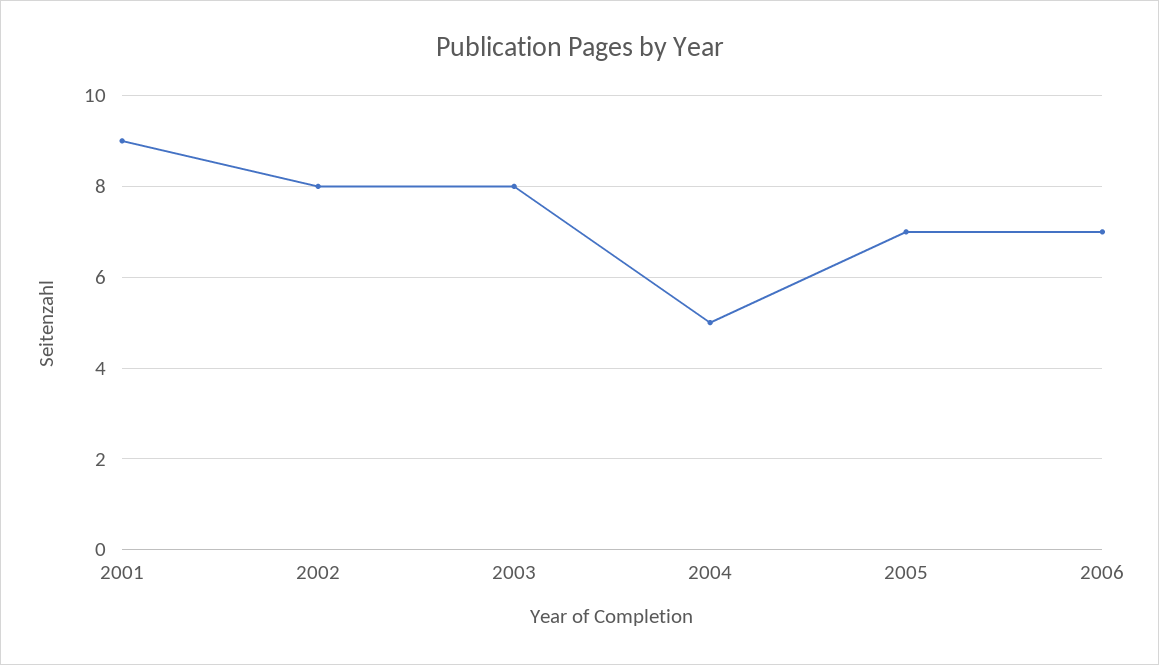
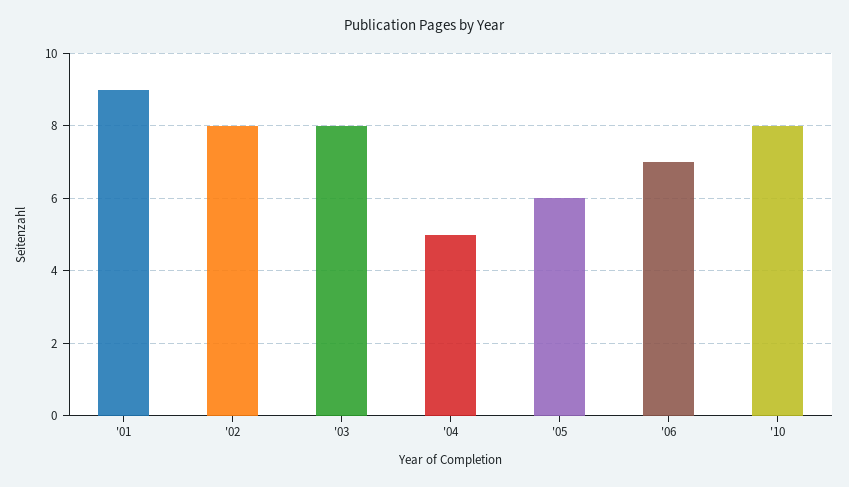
2005: 7 -> 6
'10: none -> 8

